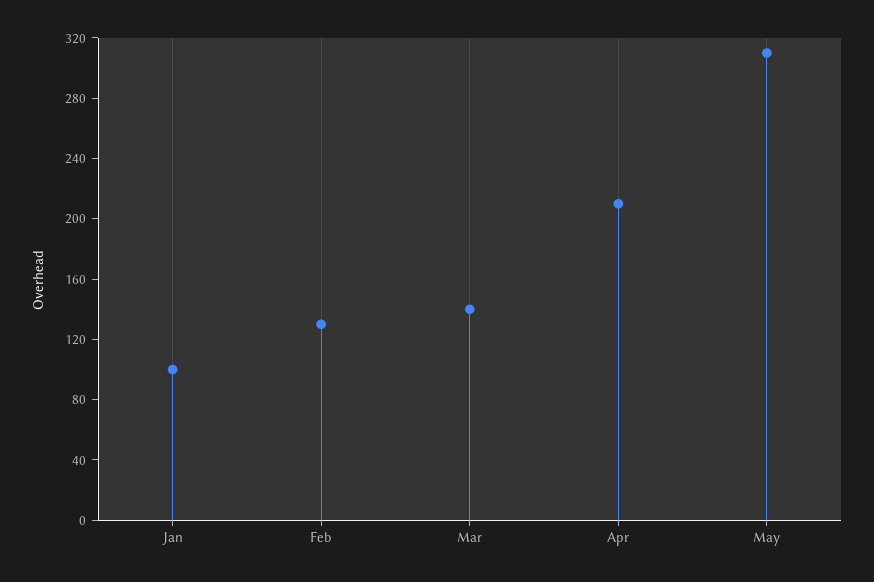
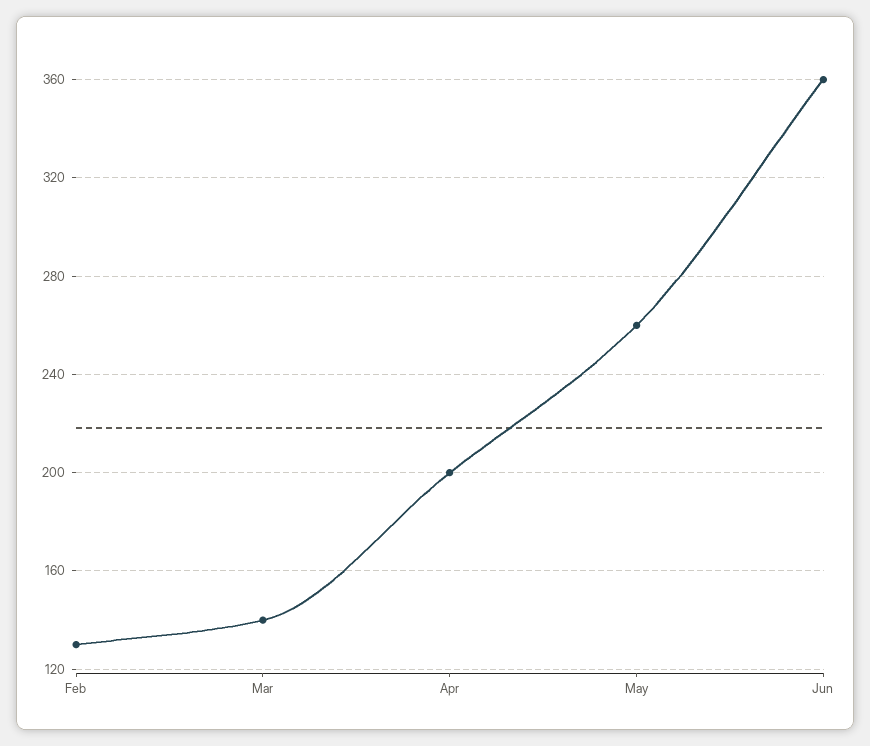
Jan: 100 -> none
Apr: 210 -> 200
May: 310 -> 260
Jun: none -> 360

